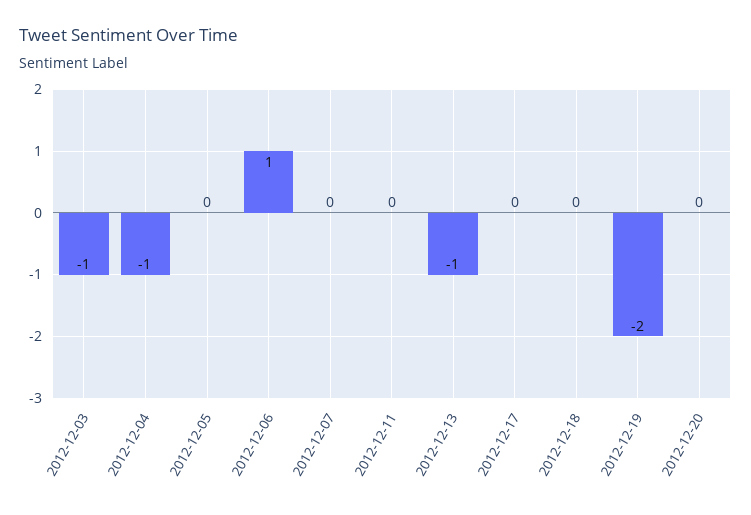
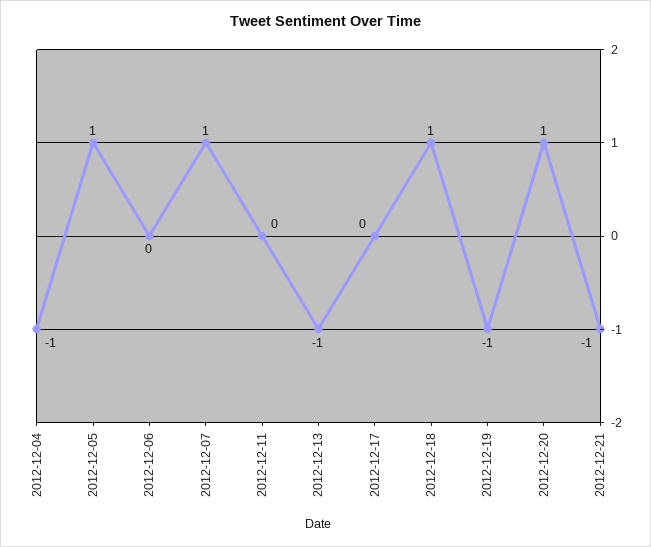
2012-12-03: -1 -> none
2012-12-05: 0 -> 1
2012-12-06: 1 -> 0
2012-12-07: 0 -> 1
2012-12-18: 0 -> 1
2012-12-19: -2 -> -1
2012-12-20: 0 -> 1
2012-12-21: none -> -1

